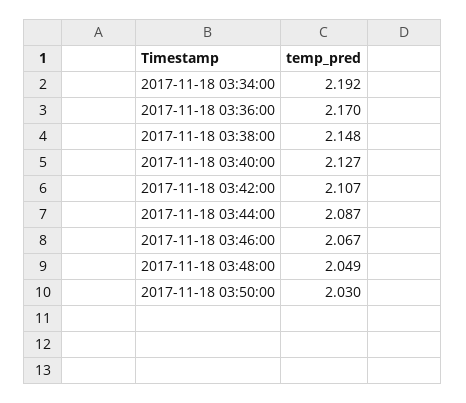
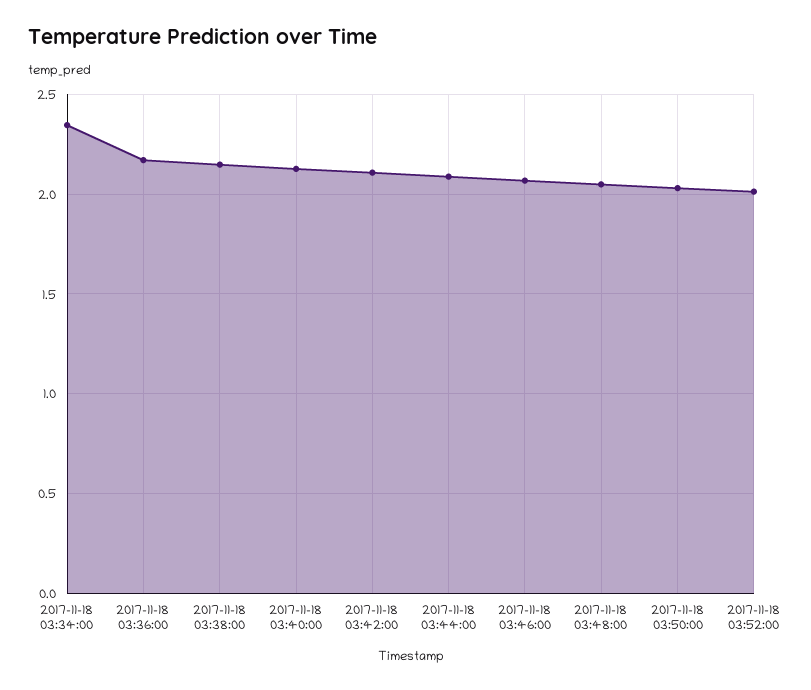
2017-11-18 03:34:00: 2.192 -> 2.35
2017-11-18 03:52:00: none -> 2

